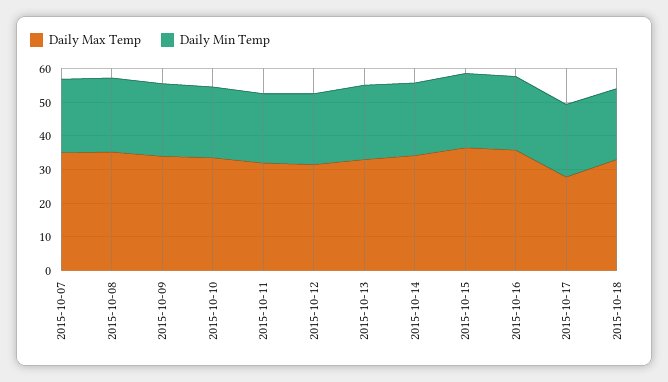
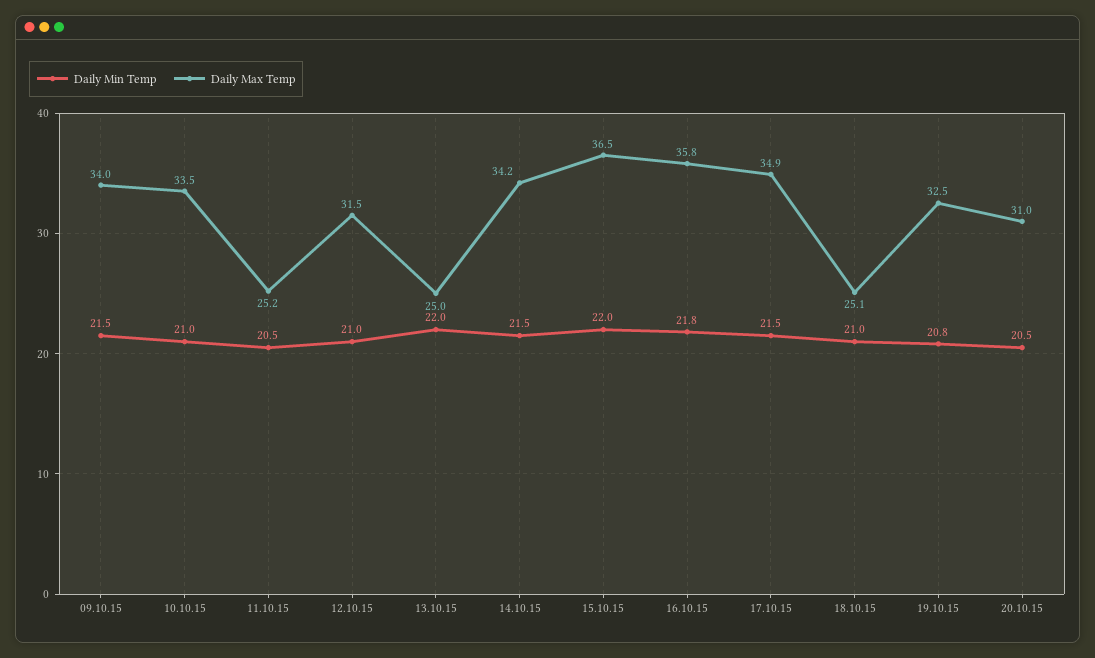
Daily Max Temp, 2015-10-07: 35 -> none
Daily Min Temp, 2015-10-07: 22.5 -> none
Daily Max Temp, 2015-10-08: 35 -> none
Daily Min Temp, 2015-10-08: 22.5 -> none
Daily Max Temp, 2015-10-11: 32.5 -> 25.2
Daily Max Temp, 2015-10-13: 32.5 -> 25
Daily Max Temp, 2015-10-17: 27.5 -> 34.9
Daily Max Temp, 2015-10-18: 32.5 -> 25.1
Daily Min Temp, 19.10.15: none -> 20.8
Daily Max Temp, 19.10.15: none -> 32.5
Daily Min Temp, 20.10.15: none -> 20.5
Daily Max Temp, 20.10.15: none -> 31

